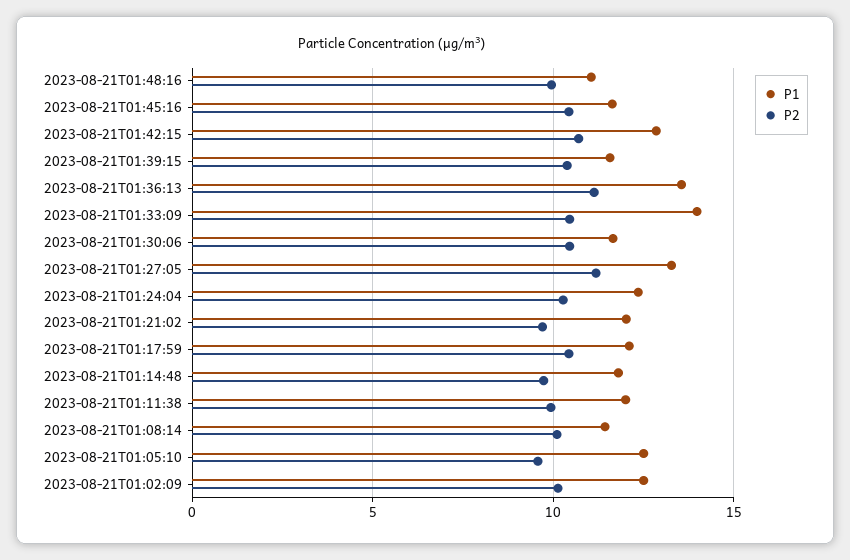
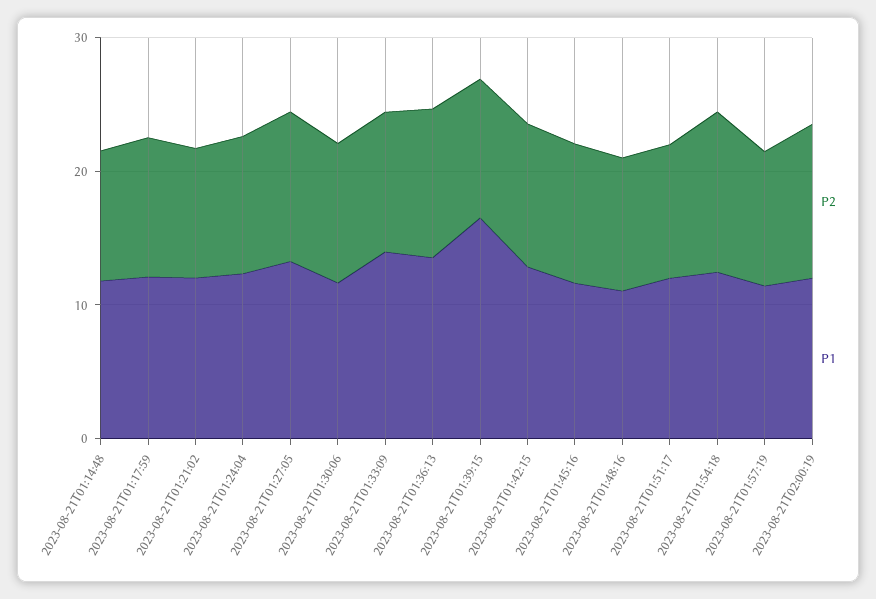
P1, 2023-08-21T01:39:15: 11.5 -> 16
P1, 2023-08-21T01:11:38: 12 -> none
P2, 2023-08-21T01:11:38: 10 -> none
P1, 2023-08-21T01:08:14: 11.5 -> none
P2, 2023-08-21T01:08:14: 10 -> none
P1, 2023-08-21T01:05:10: 12.5 -> none
P2, 2023-08-21T01:05:10: 9.5 -> none
P1, 2023-08-21T01:02:09: 12.5 -> none
P2, 2023-08-21T01:02:09: 10 -> none
P2, 2023-08-21T01:51:17: none -> 10
P1, 2023-08-21T01:51:17: none -> 12
P2, 2023-08-21T01:54:18: none -> 12
P1, 2023-08-21T01:54:18: none -> 12
P2, 2023-08-21T01:57:19: none -> 10
P1, 2023-08-21T01:57:19: none -> 12
P2, 2023-08-21T02:00:19: none -> 12
P1, 2023-08-21T02:00:19: none -> 12

